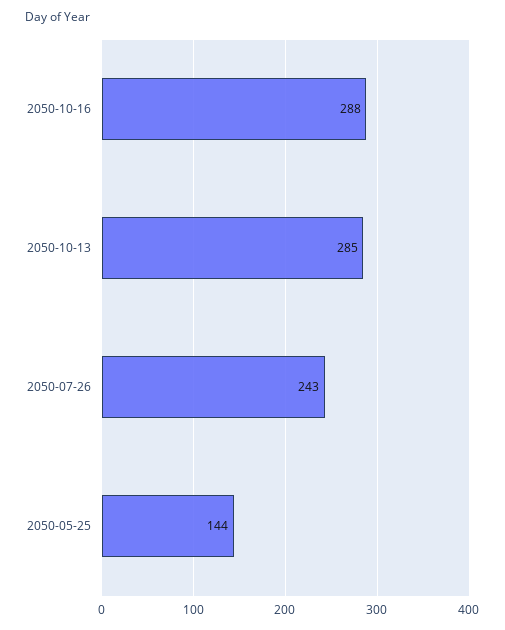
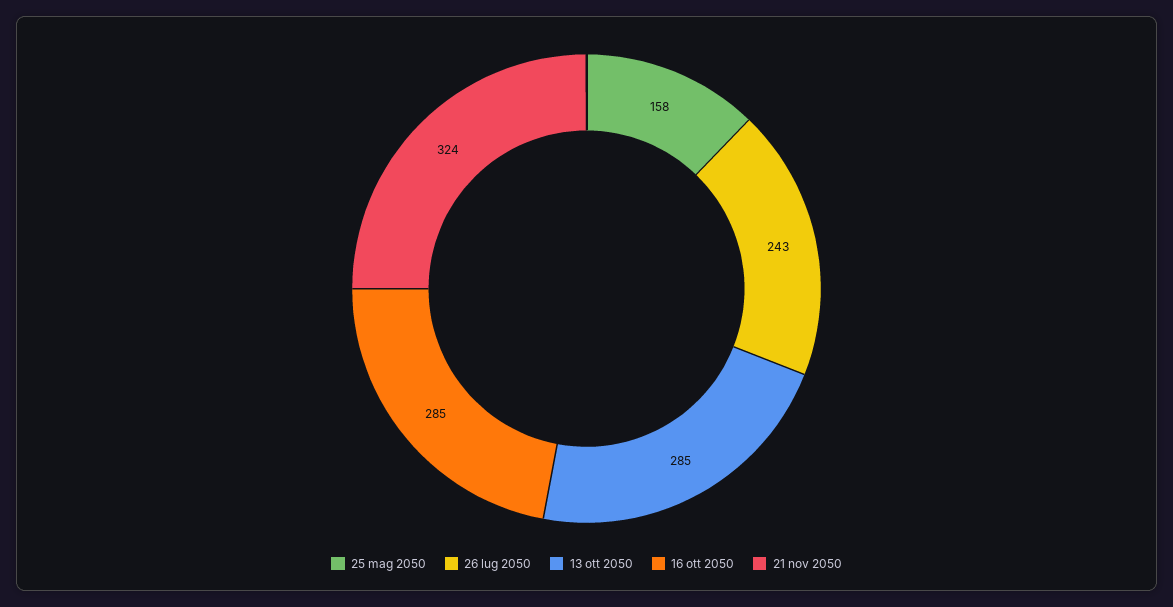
2050-10-16: 288 -> 285
2050-05-25: 144 -> 158
21 nov 2050: none -> 324

